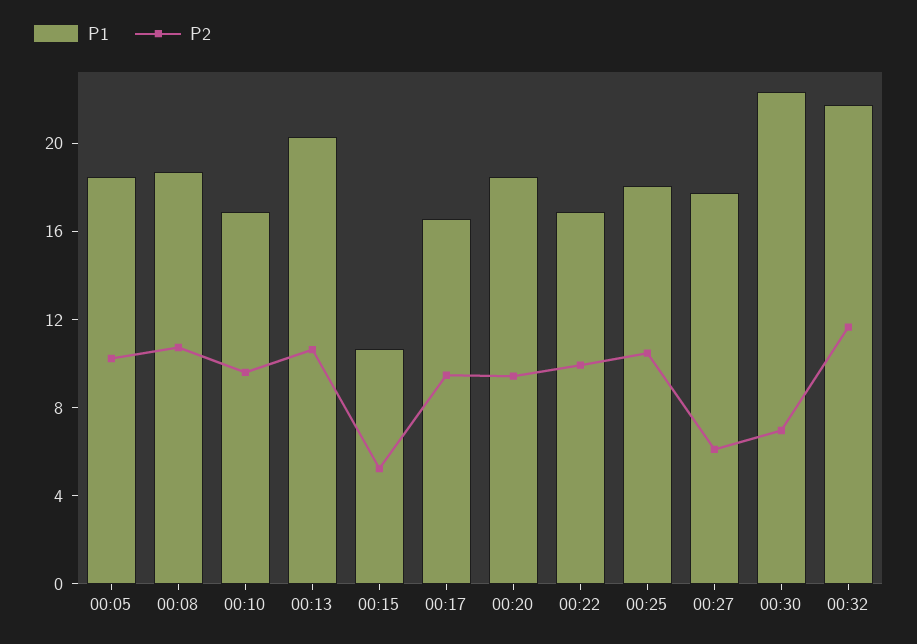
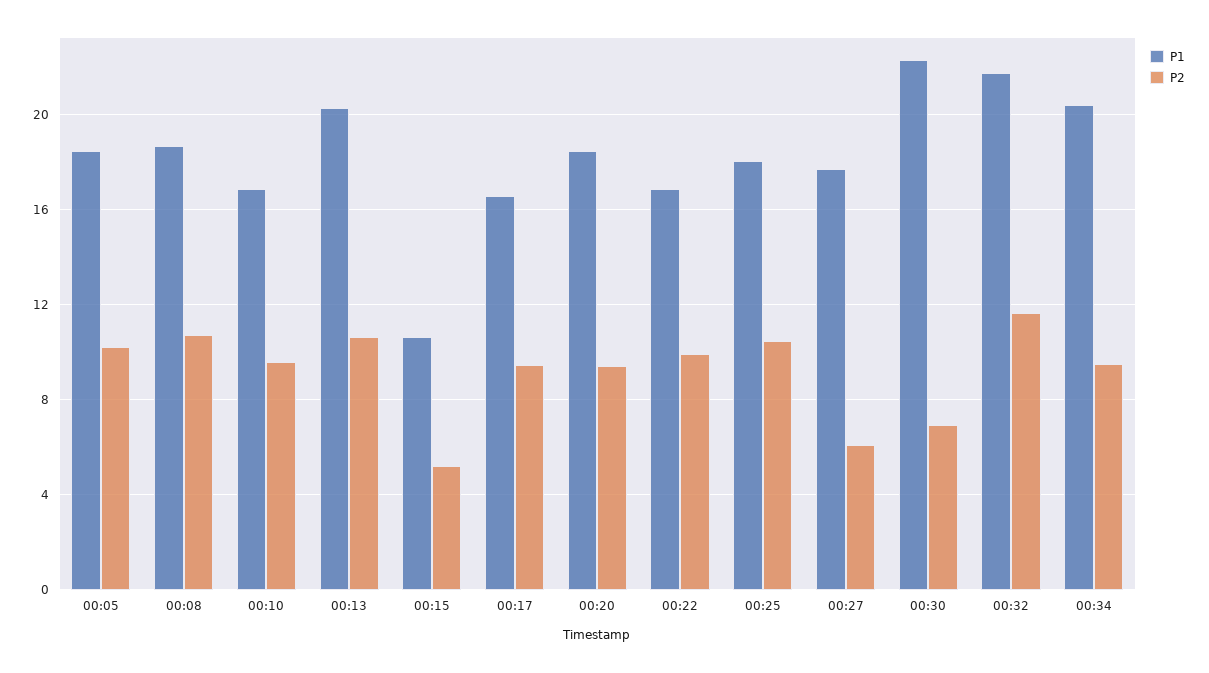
P1, 00:34: none -> 20.5
P2, 00:34: none -> 9.5

